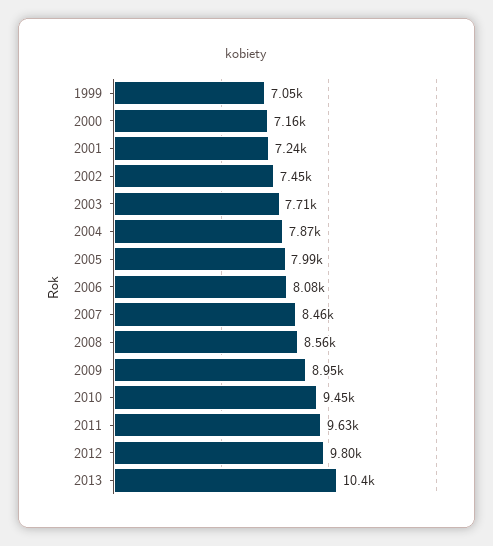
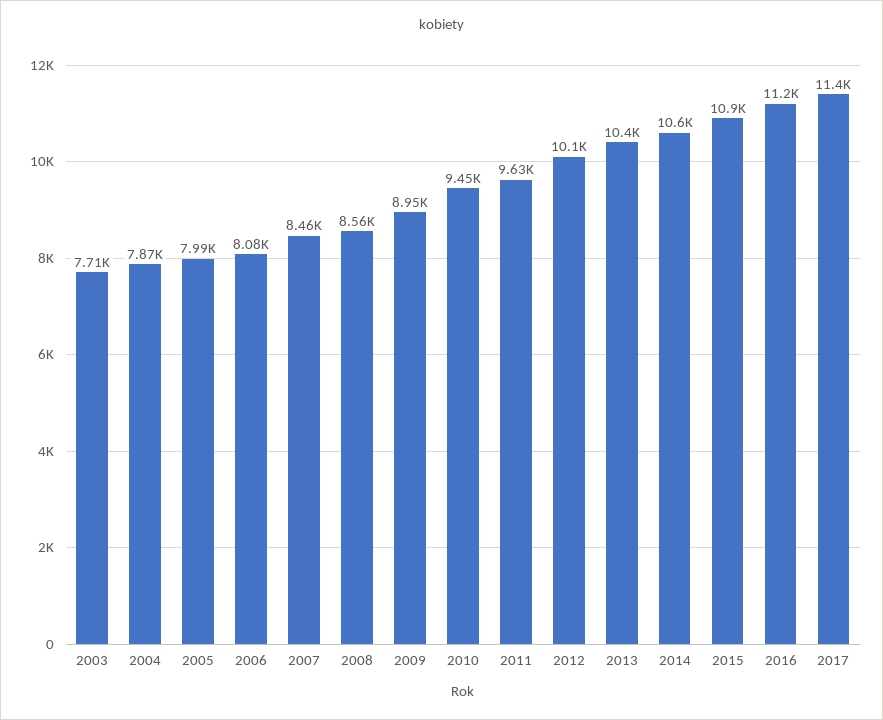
1999: 7050 -> none
2000: 7160 -> none
2001: 7240 -> none
2002: 7450 -> none
2012: 9800 -> 10100
2014: none -> 10600
2015: none -> 10900
2016: none -> 11200
2017: none -> 11400

